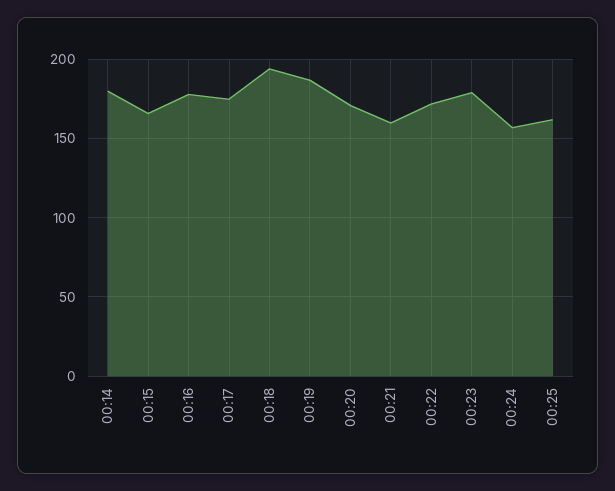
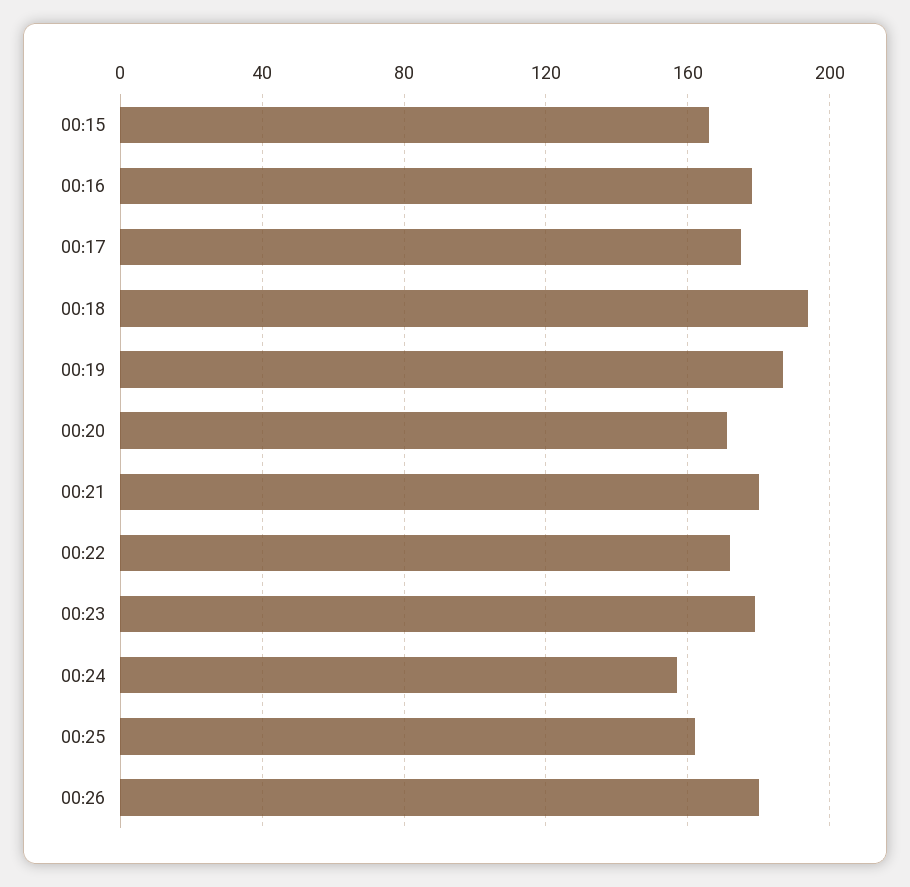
00:14: 180 -> none
00:21: 160 -> 180
00:26: none -> 180

